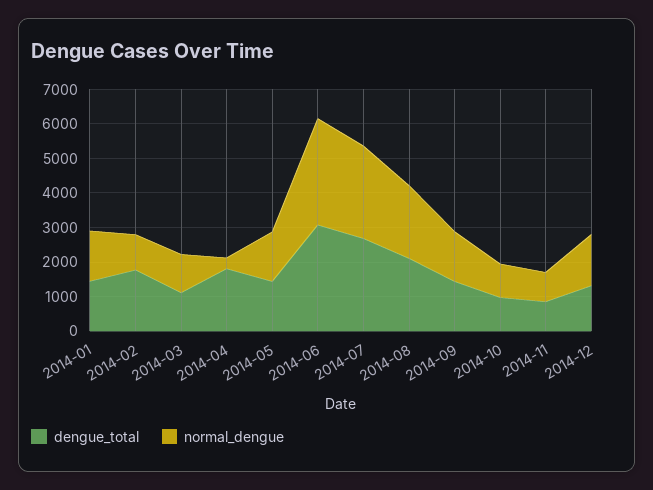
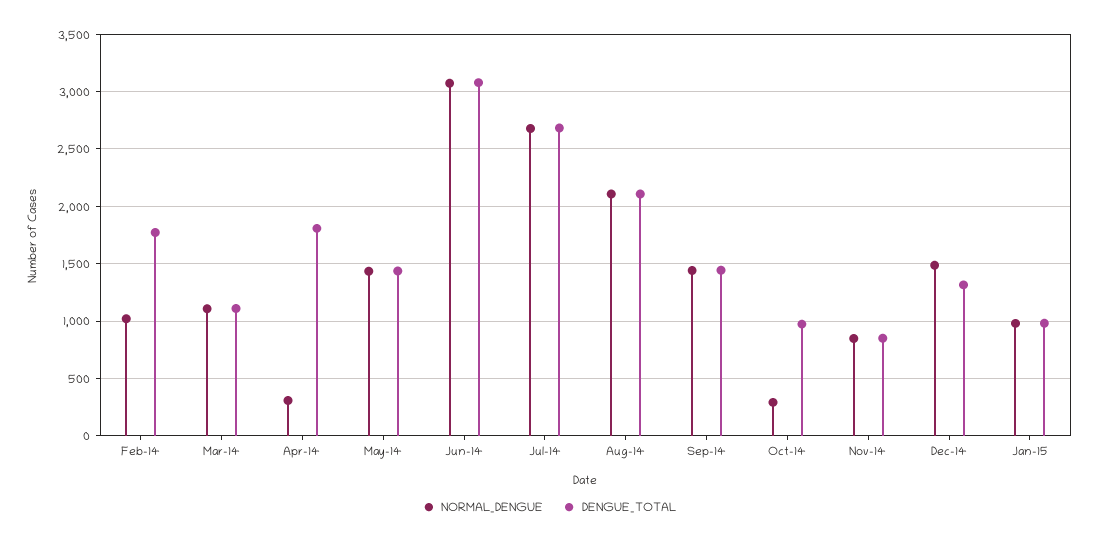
dengue_total, 2014-01: 1500 -> none
normal_dengue, 2014-01: 1500 -> none
normal_dengue, 2014-10: 1000 -> 300
normal_dengue, Jan-15: none -> 1000
dengue_total, Jan-15: none -> 1000

